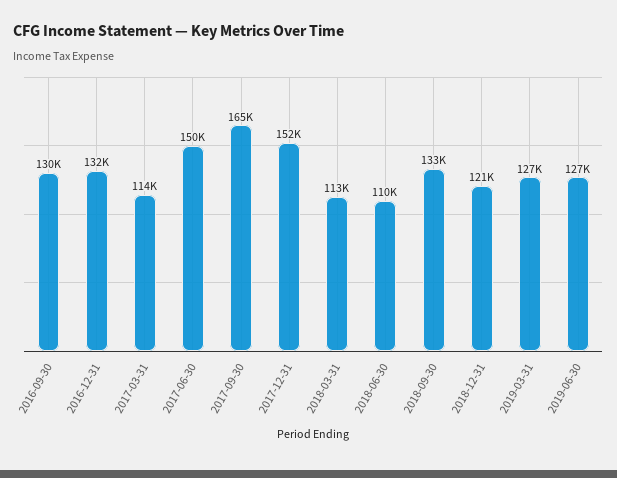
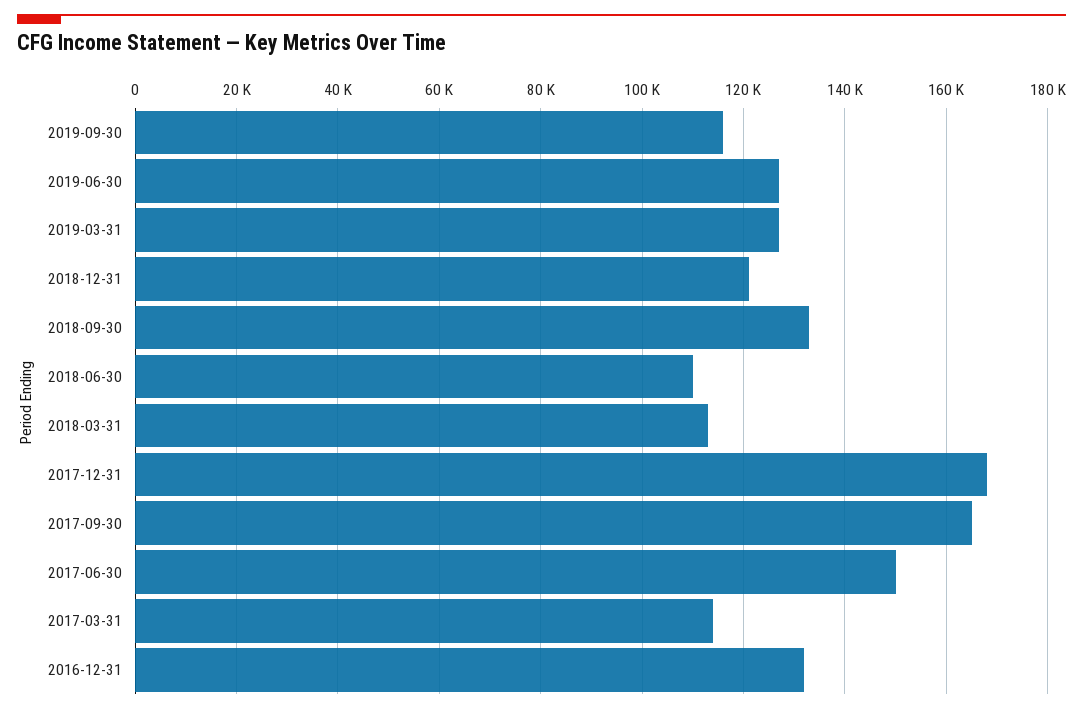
2016-09-30: 130000 -> none
2017-12-31: 152000 -> 168000
2019-09-30: none -> 116000

